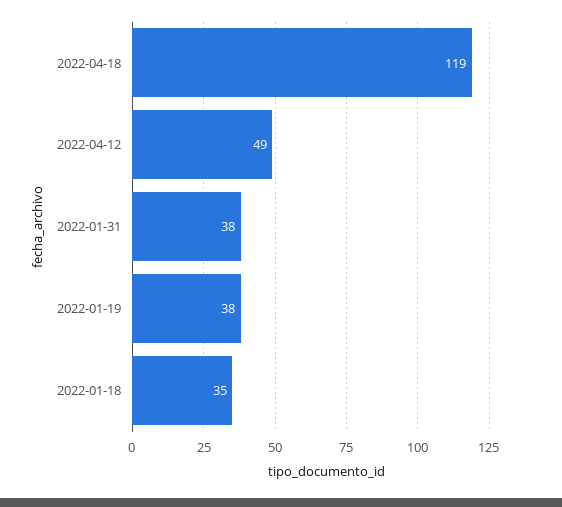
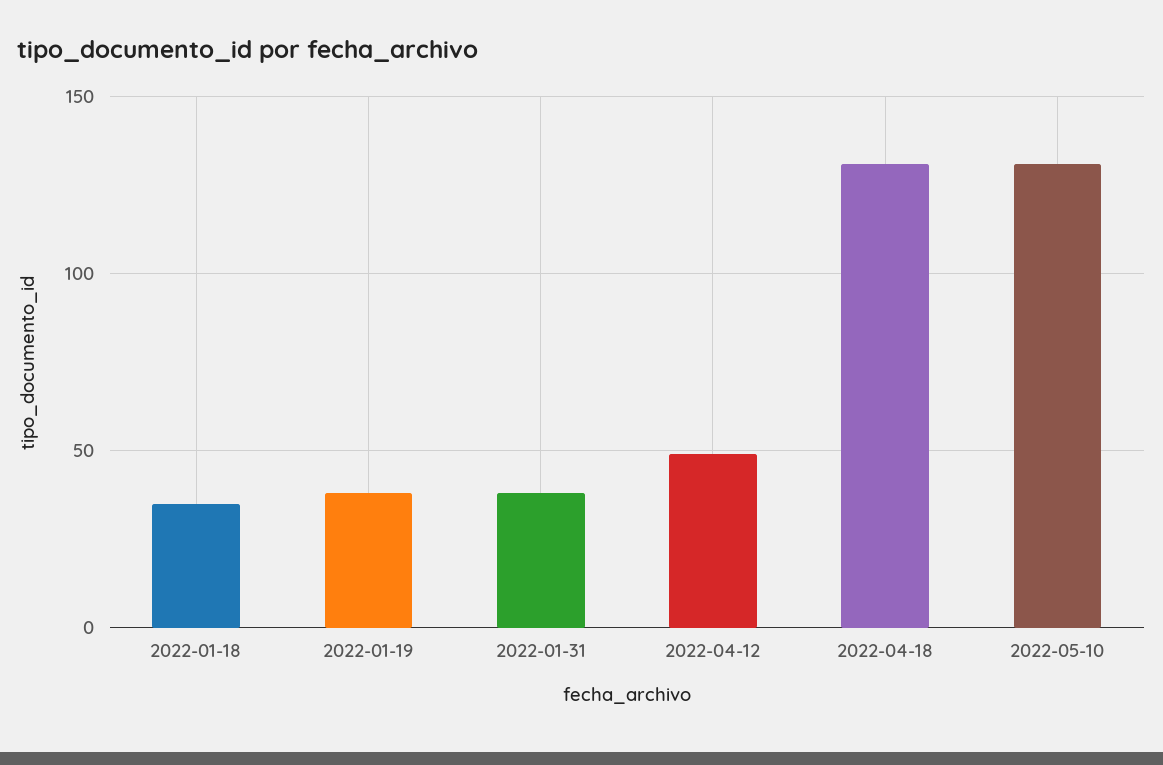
2022-04-18: 119 -> 130
2022-05-10: none -> 130

